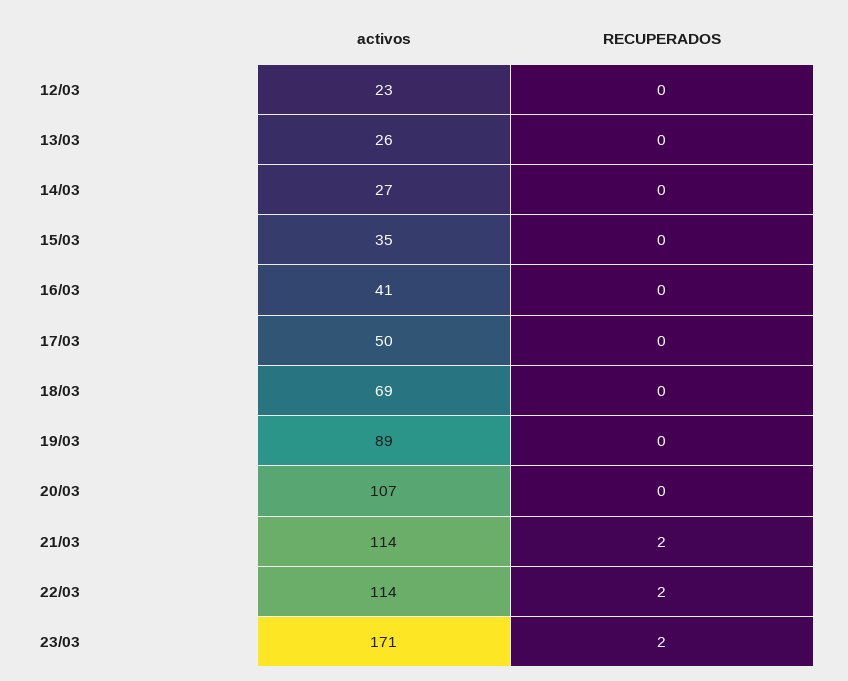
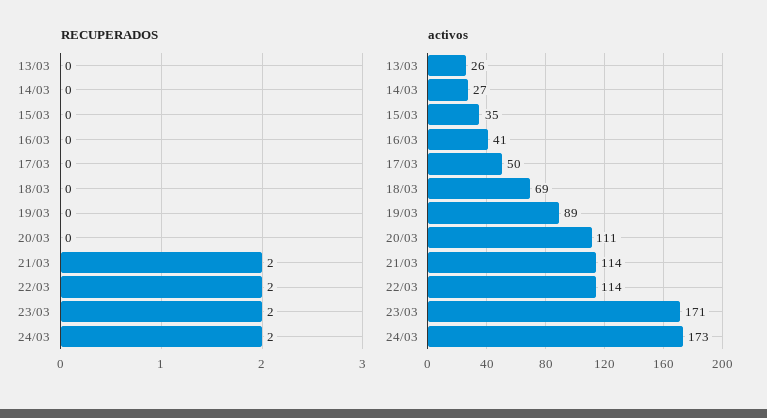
activos, 12/03: 23 -> none
RECUPERADOS, 12/03: 0 -> none
activos, 20/03: 107 -> 111
RECUPERADOS, 24/03: none -> 2
activos, 24/03: none -> 173

